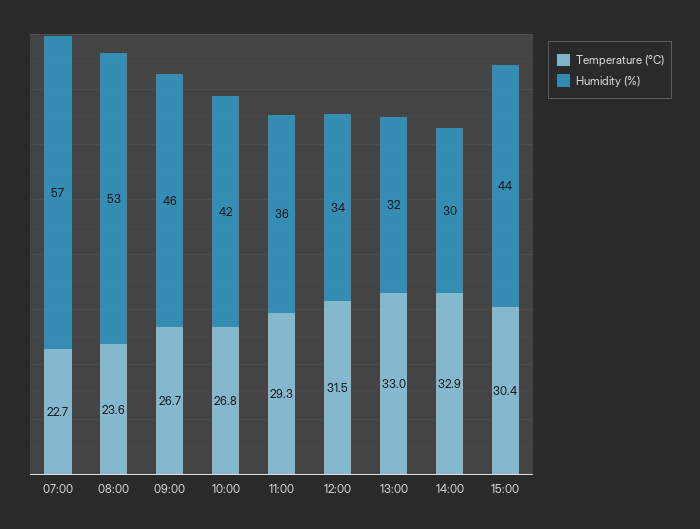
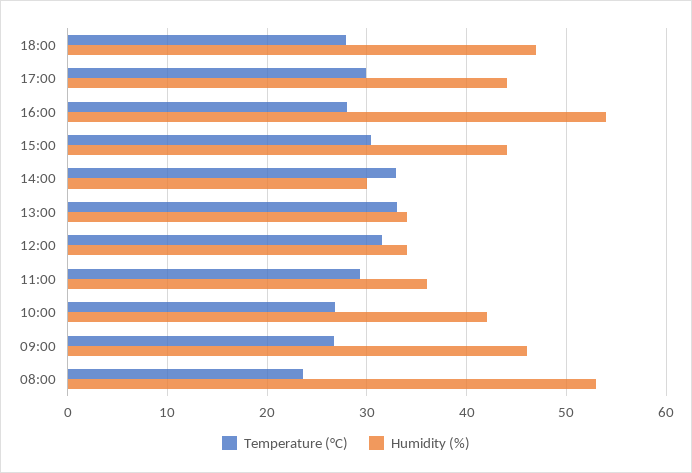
Temperature (°C), 07:00: 22.7 -> none
Humidity (%), 07:00: 57 -> none
Humidity (%), 13:00: 32 -> 34
Temperature (°C), 18:00: none -> 28
Humidity (%), 18:00: none -> 47
Temperature (°C), 17:00: none -> 30
Humidity (%), 17:00: none -> 44
Temperature (°C), 16:00: none -> 28
Humidity (%), 16:00: none -> 54

